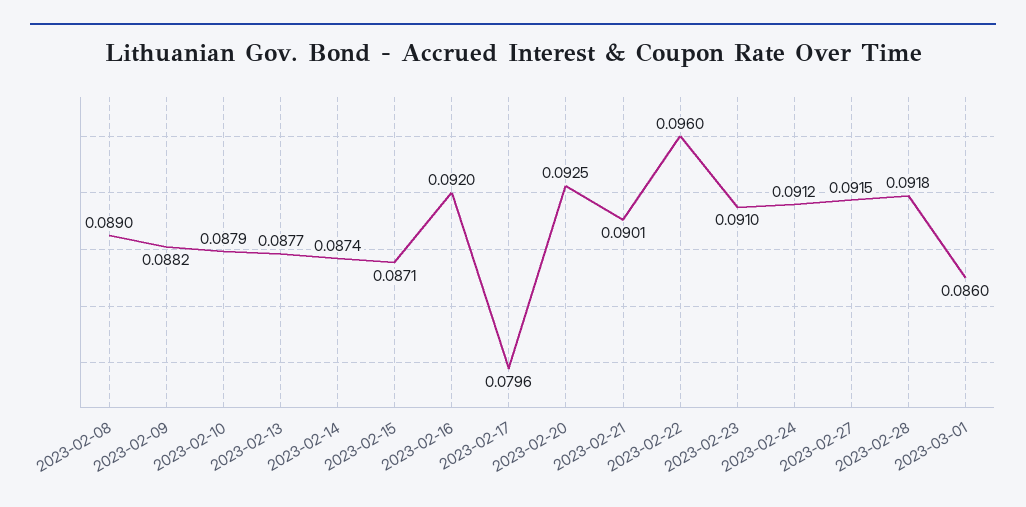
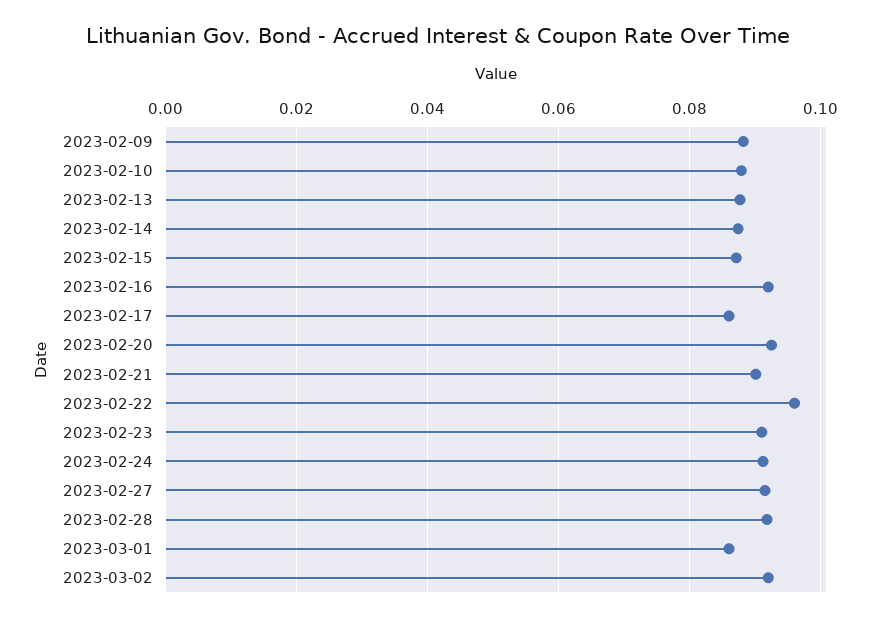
2023-02-08: 0.089 -> none
2023-02-17: 0.0796 -> 0.086
2023-03-02: none -> 0.092

